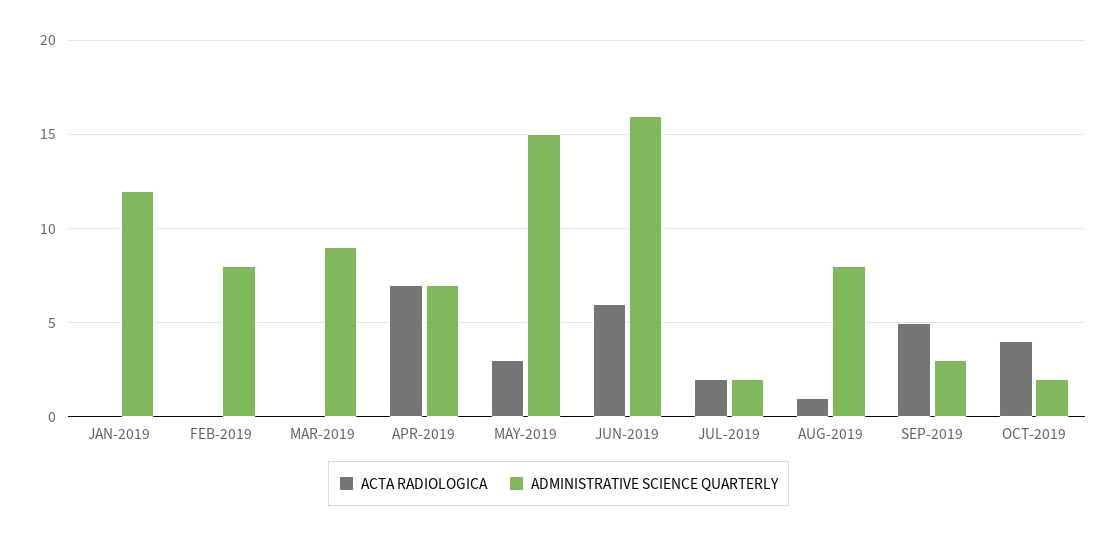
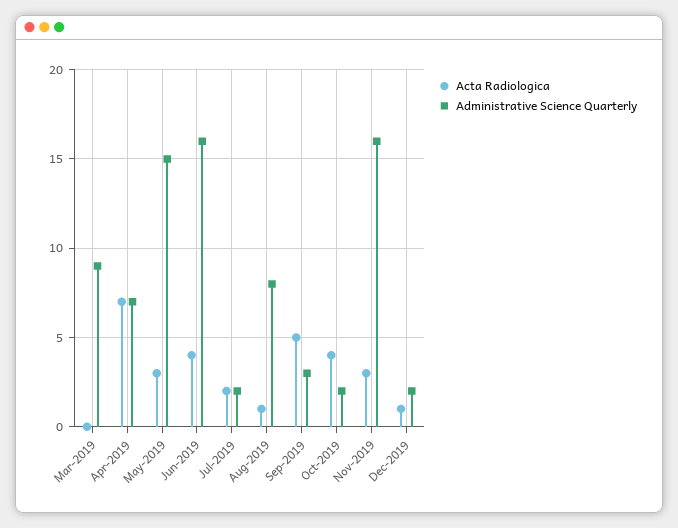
ACTA RADIOLOGICA, JAN-2019: 0 -> none
ADMINISTRATIVE SCIENCE QUARTERLY, JAN-2019: 12 -> none
ACTA RADIOLOGICA, FEB-2019: 0 -> none
ADMINISTRATIVE SCIENCE QUARTERLY, FEB-2019: 8 -> none
ACTA RADIOLOGICA, JUN-2019: 6 -> 4
ACTA RADIOLOGICA, Nov-2019: none -> 3
ADMINISTRATIVE SCIENCE QUARTERLY, Nov-2019: none -> 16
ACTA RADIOLOGICA, Dec-2019: none -> 1
ADMINISTRATIVE SCIENCE QUARTERLY, Dec-2019: none -> 2

